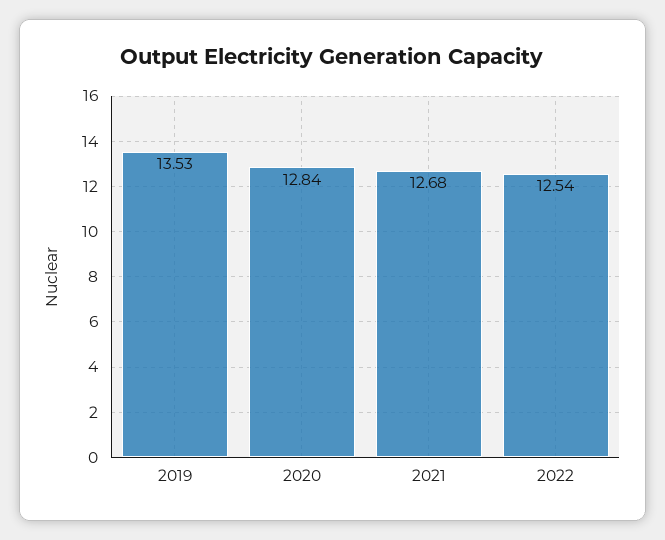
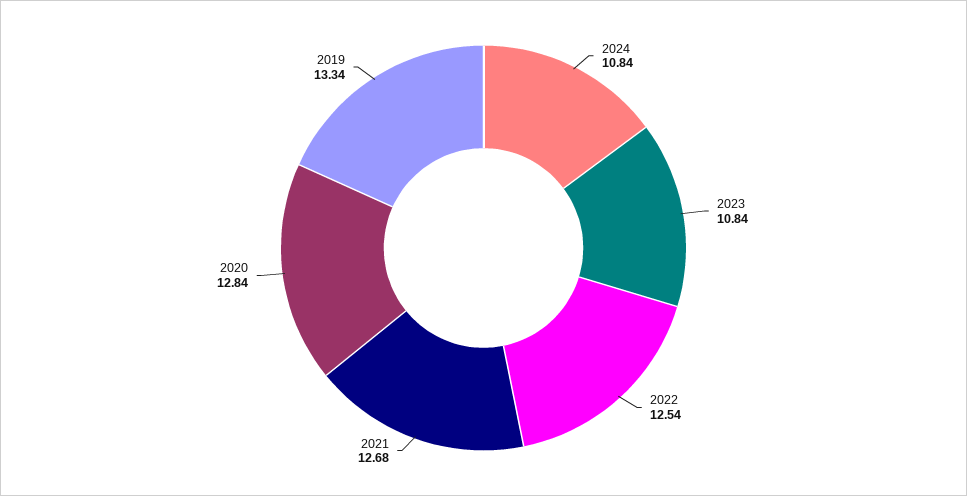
2019: 13.53 -> 13.34
2024: none -> 10.84
2023: none -> 10.84

